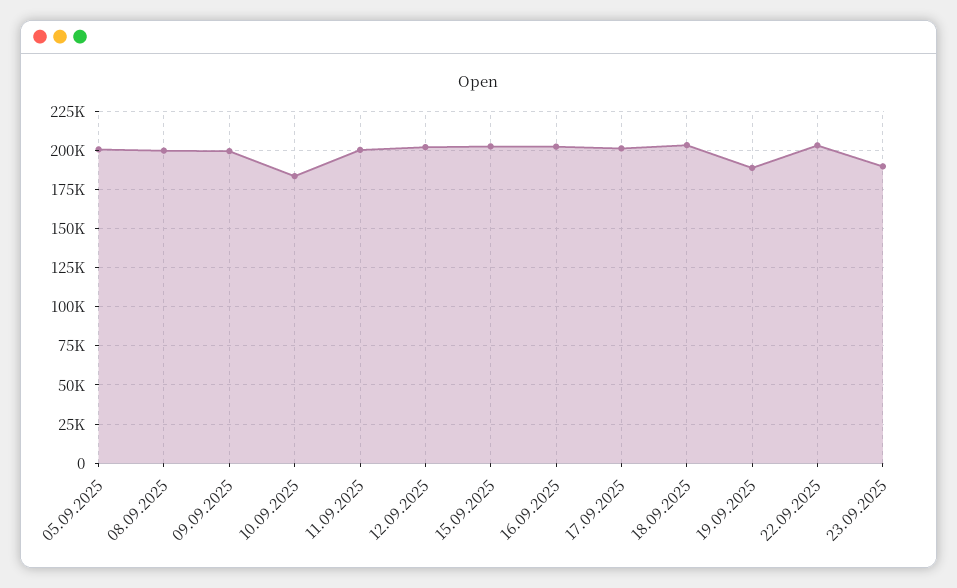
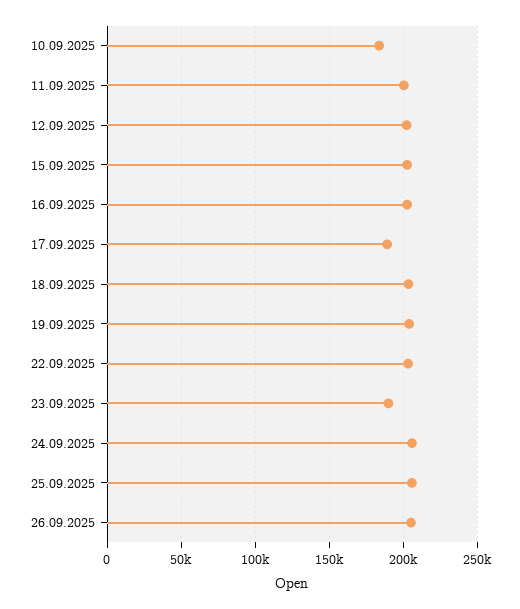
05.09.2025: 200000 -> none
08.09.2025: 200000 -> none
09.09.2025: 200000 -> none
17.09.2025: 200000 -> 190000
19.09.2025: 190000 -> 205000
24.09.2025: none -> 205000
25.09.2025: none -> 205000
26.09.2025: none -> 205000

